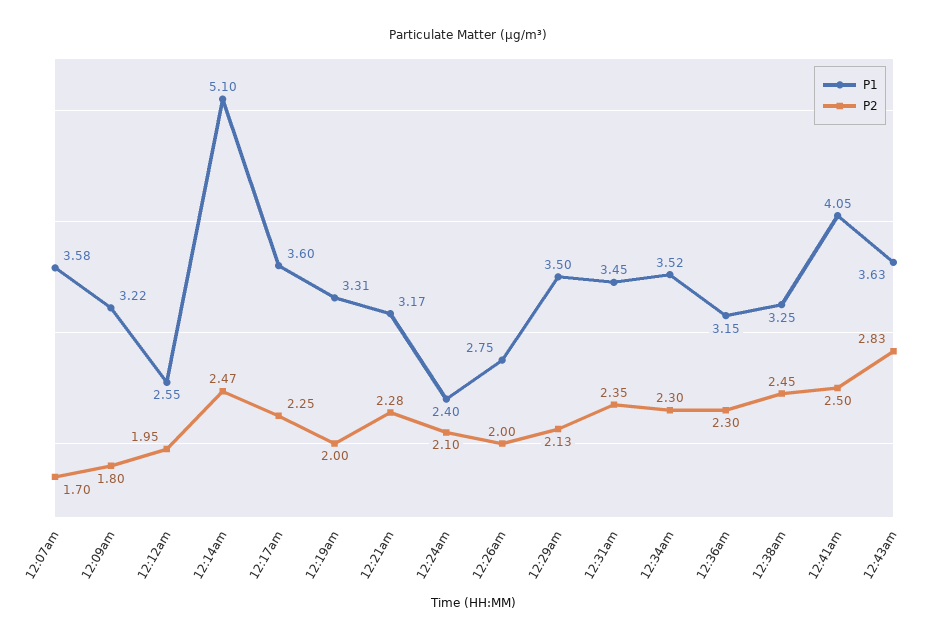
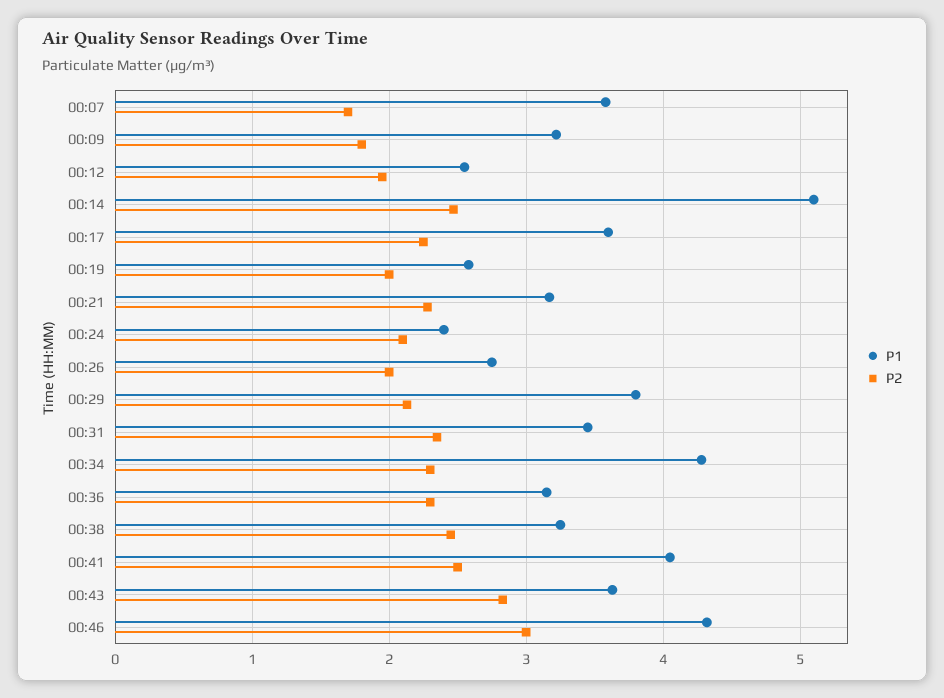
P1, 12:19am: 3.31 -> 2.6
P1, 12:29am: 3.5 -> 3.8
P1, 12:34am: 3.52 -> 4.3
P1, 00:46: none -> 4.3
P2, 00:46: none -> 3

